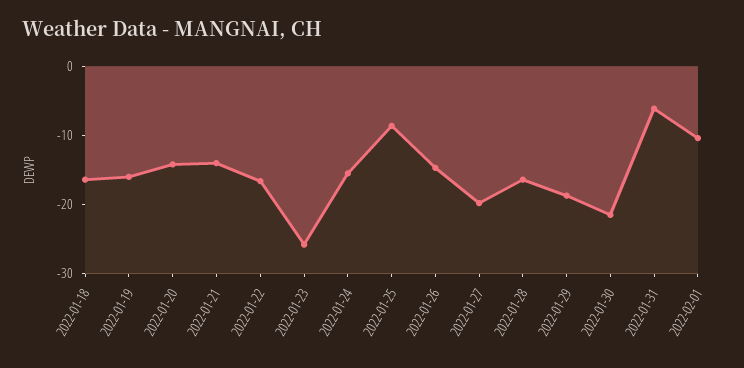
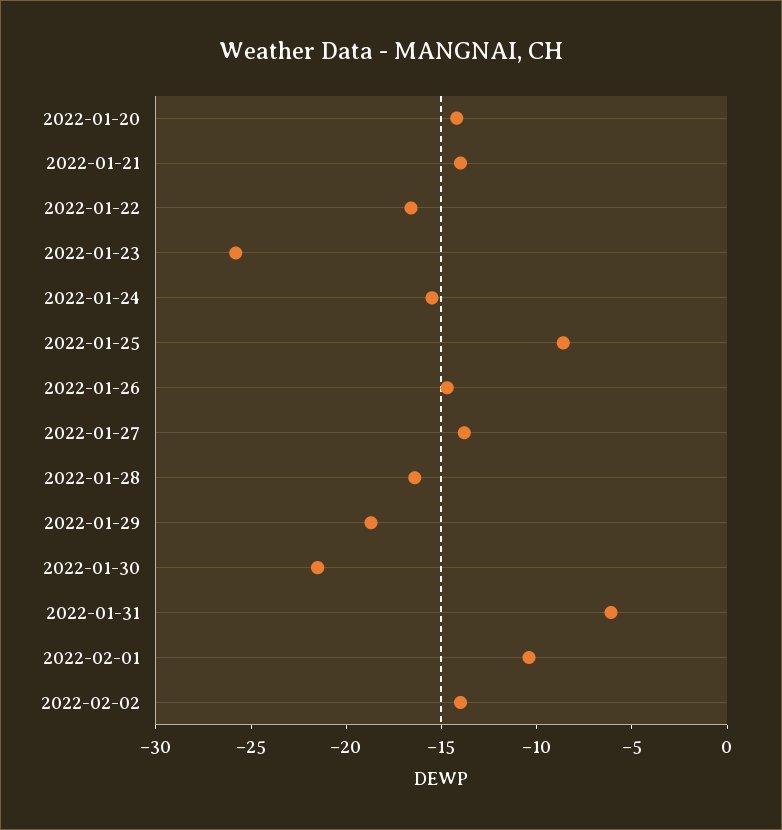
2022-01-18: -16 -> none
2022-01-19: -16 -> none
2022-01-27: -20 -> -14
2022-02-02: none -> -14

